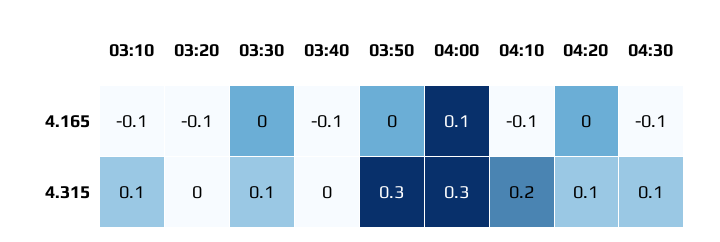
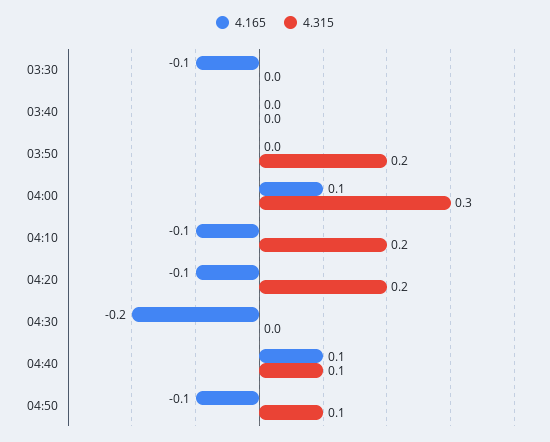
4.165, 03:10: -0.1 -> none
4.165, 03:20: -0.1 -> none
4.165, 03:30: 0 -> -0.1
4.165, 03:40: -0.1 -> 0
4.165, 04:20: 0 -> -0.1
4.165, 04:30: -0.1 -> -0.2
4.315, 03:10: 0.1 -> none
4.315, 03:20: 0 -> none
4.315, 03:30: 0.1 -> 0
4.315, 03:50: 0.3 -> 0.2
4.315, 04:20: 0.1 -> 0.2
4.315, 04:30: 0.1 -> 0
4.165, 04:40: none -> 0.1
4.315, 04:40: none -> 0.1
4.165, 04:50: none -> -0.1
4.315, 04:50: none -> 0.1

